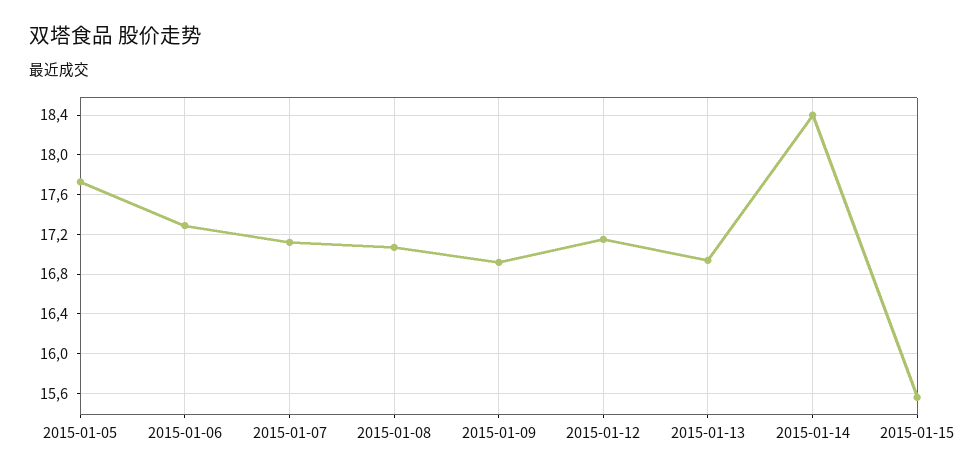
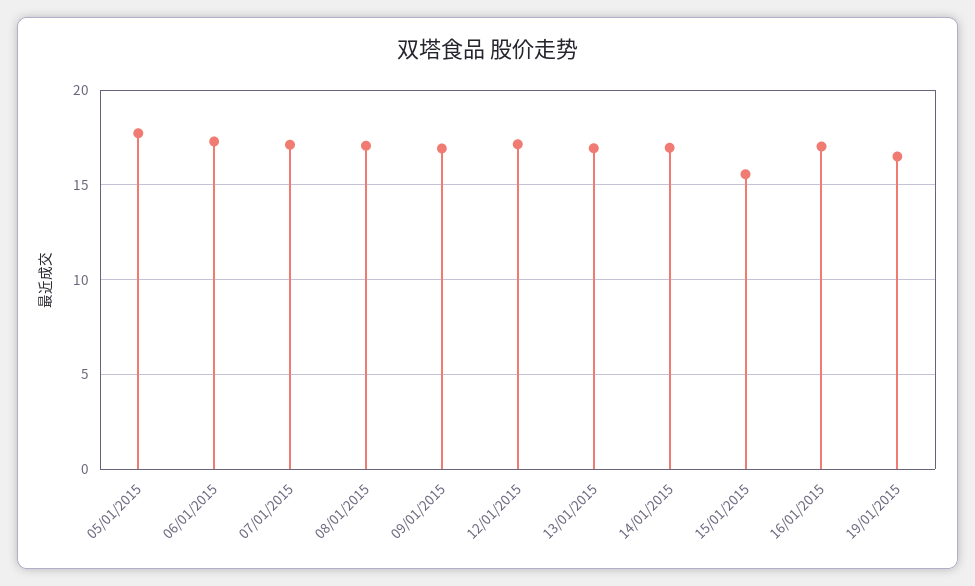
2015-01-14: 18.4 -> 17
16/01/2015: none -> 17
19/01/2015: none -> 16.5

